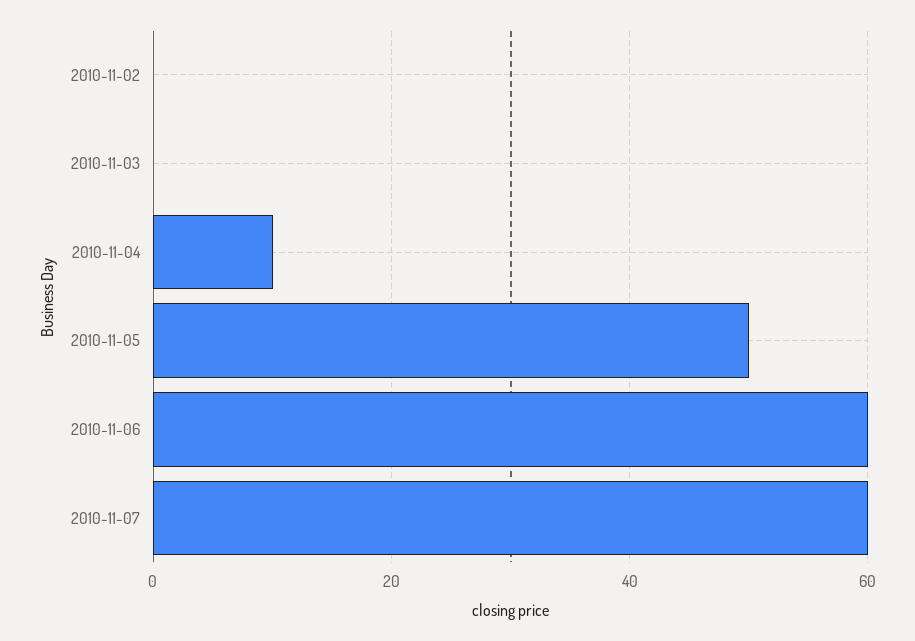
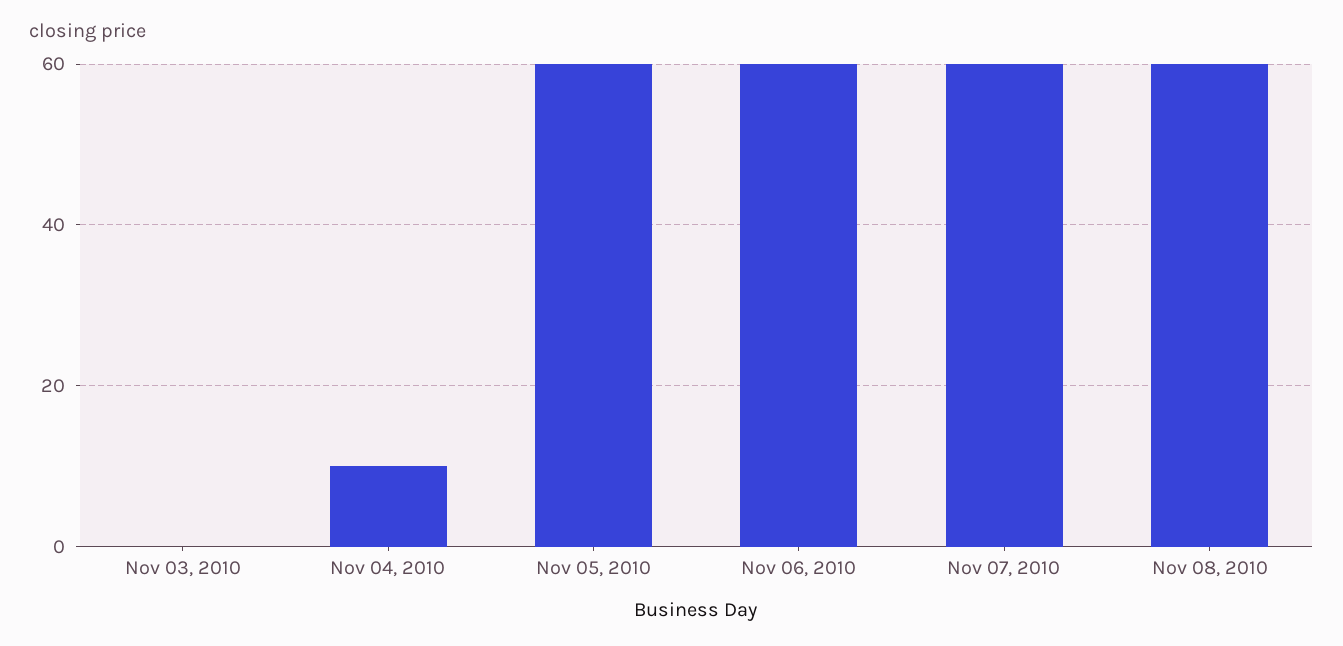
2010-11-02: 0 -> none
2010-11-05: 50 -> 60
Nov 08, 2010: none -> 60

